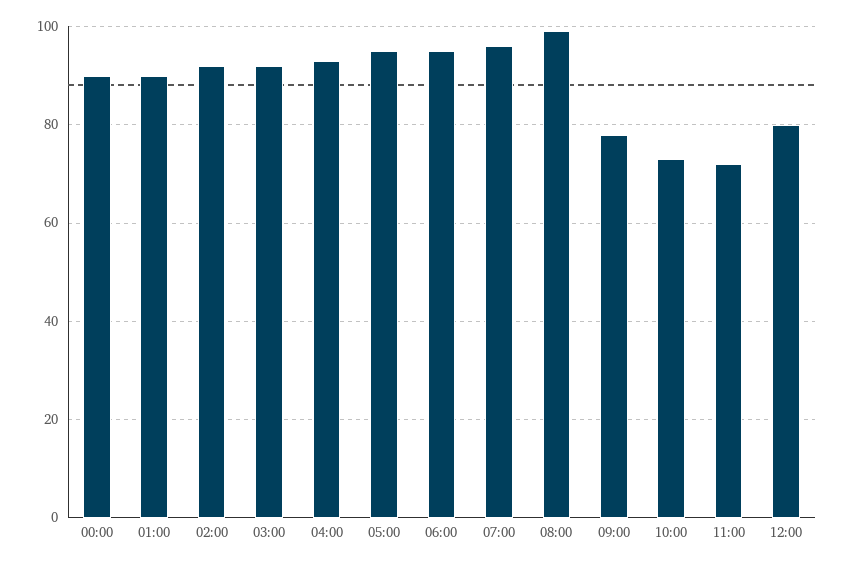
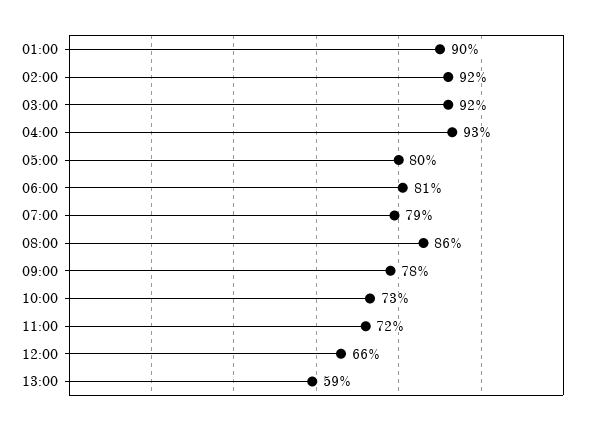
00:00: 90 -> none
05:00: 95 -> 80
06:00: 95 -> 81
07:00: 95 -> 79
08:00: 100 -> 86
12:00: 80 -> 66
13:00: none -> 59

